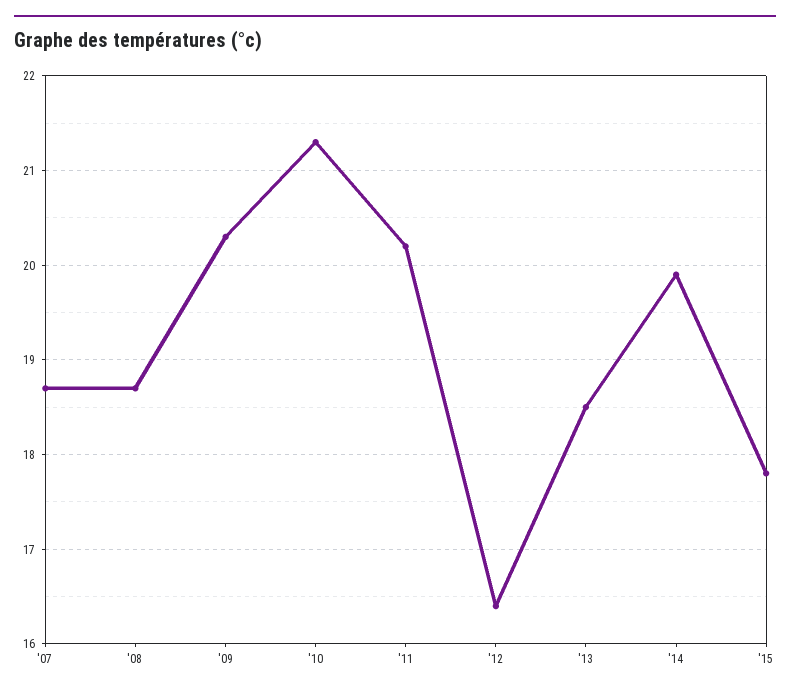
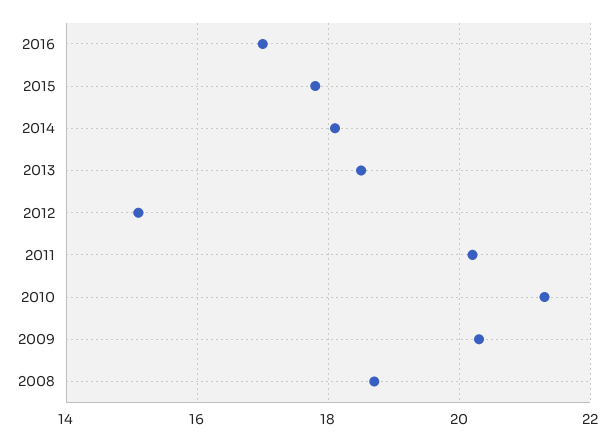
'07: 18.7 -> none
'12: 16.4 -> 15
'14: 19.9 -> 18
2016: none -> 17

